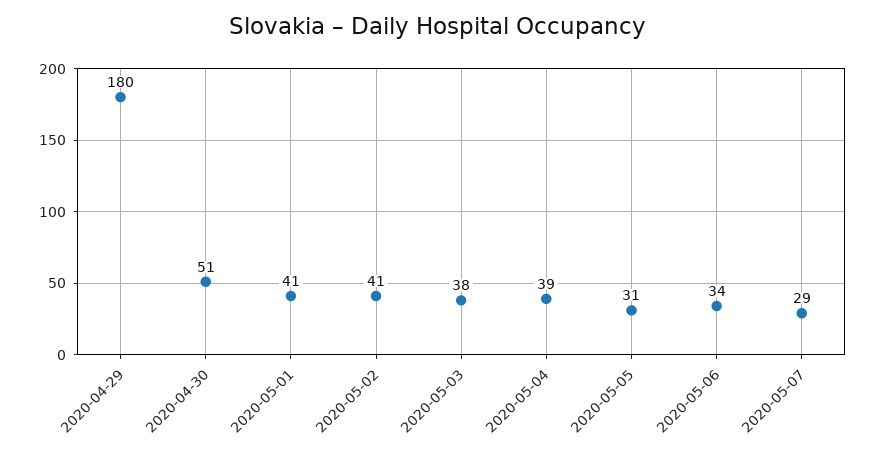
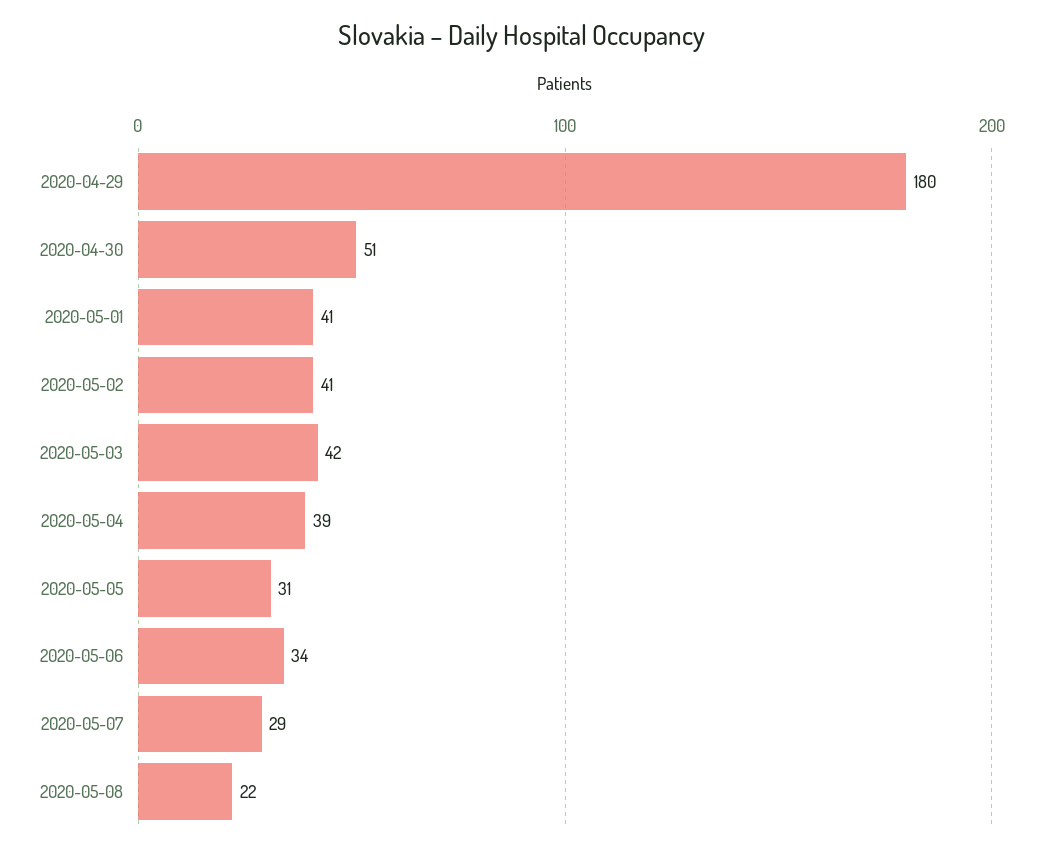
2020-05-03: 38 -> 42
2020-05-08: none -> 22

